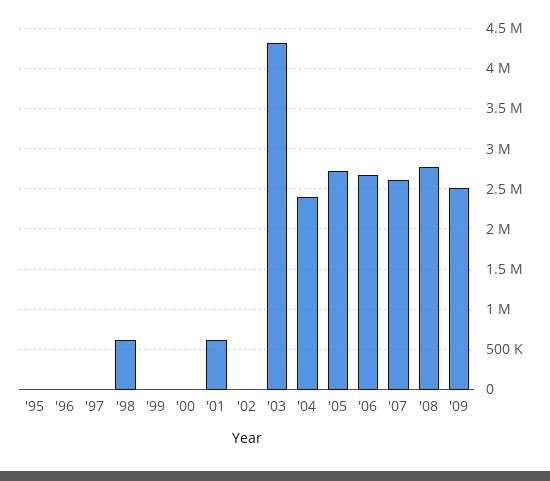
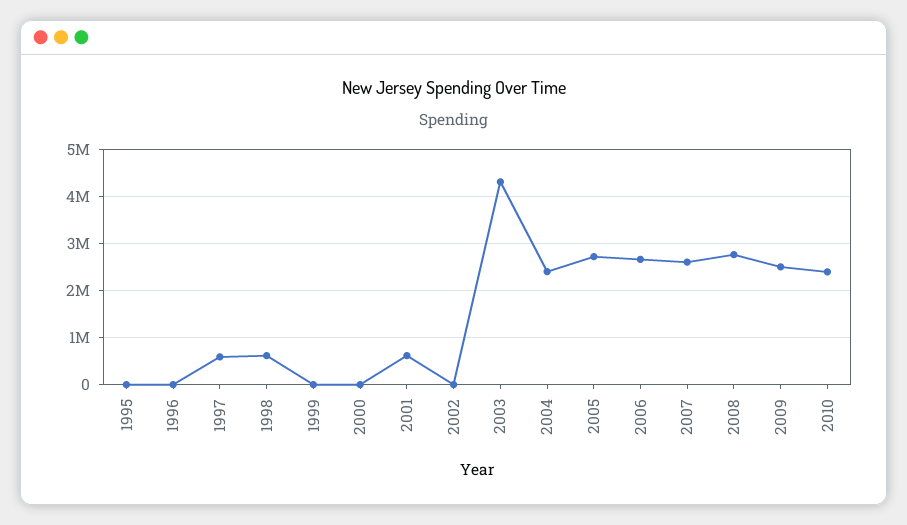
'97: 0 -> 600000
2010: none -> 2400000

